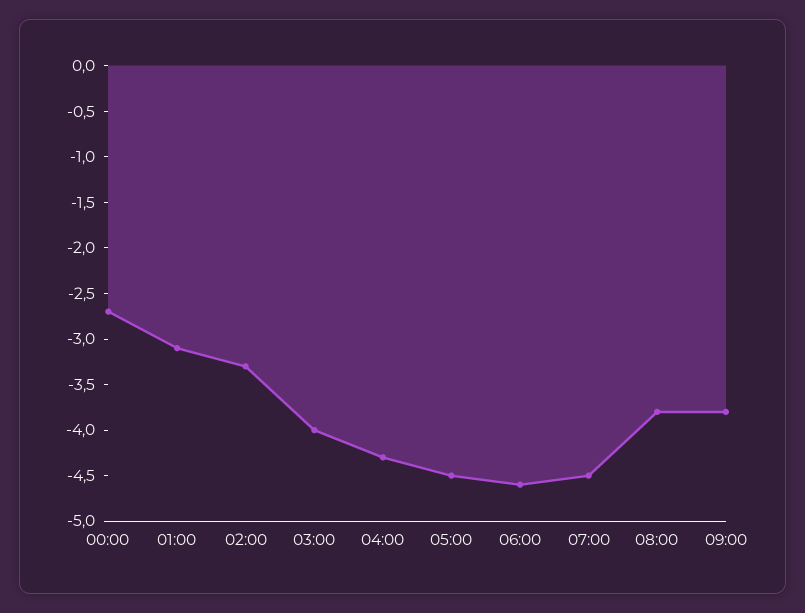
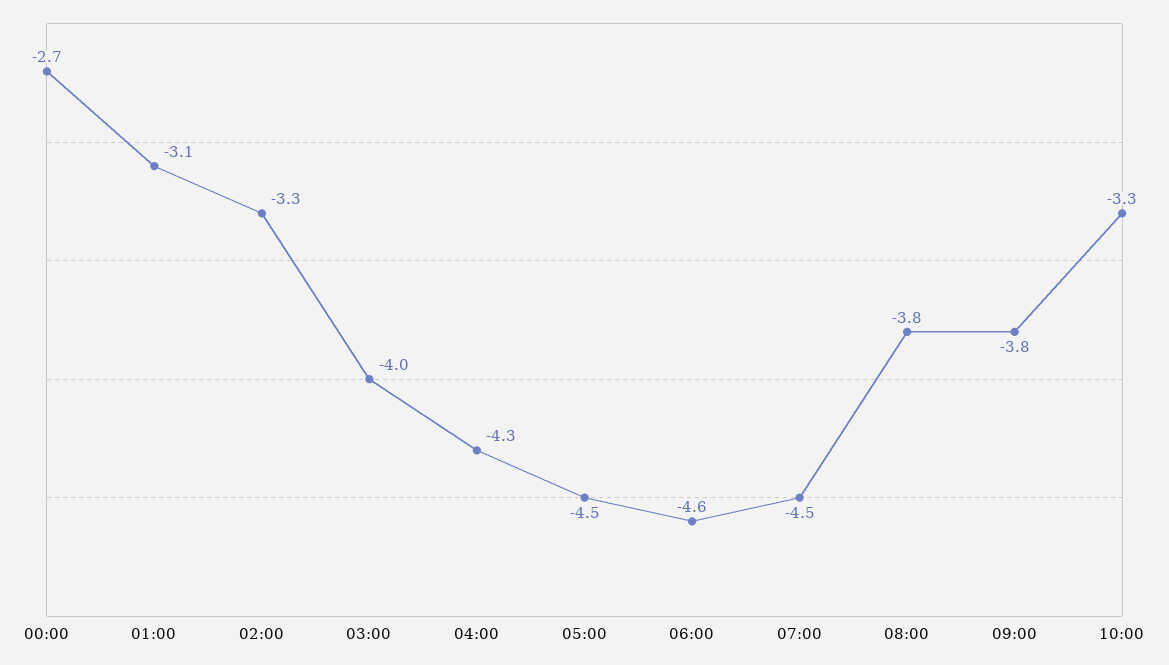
10:00: none -> -3.3

